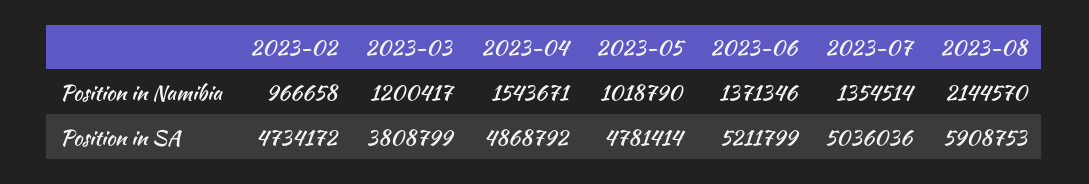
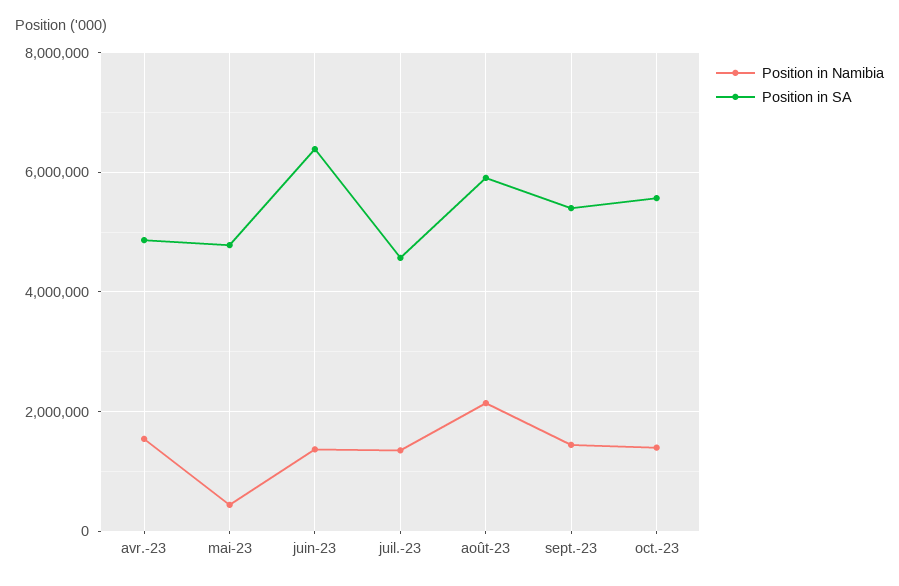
Position in Namibia, 2023-02: 966658 -> none
Position in Namibia, 2023-03: 1200417 -> none
Position in Namibia, 2023-05: 1018790 -> 400000
Position in SA, 2023-02: 4734172 -> none
Position in SA, 2023-03: 3808799 -> none
Position in SA, 2023-06: 5211799 -> 6400000
Position in SA, 2023-07: 5036036 -> 4600000
Position in Namibia, sept.-23: none -> 1400000
Position in SA, sept.-23: none -> 5400000
Position in Namibia, oct.-23: none -> 1400000
Position in SA, oct.-23: none -> 5600000

